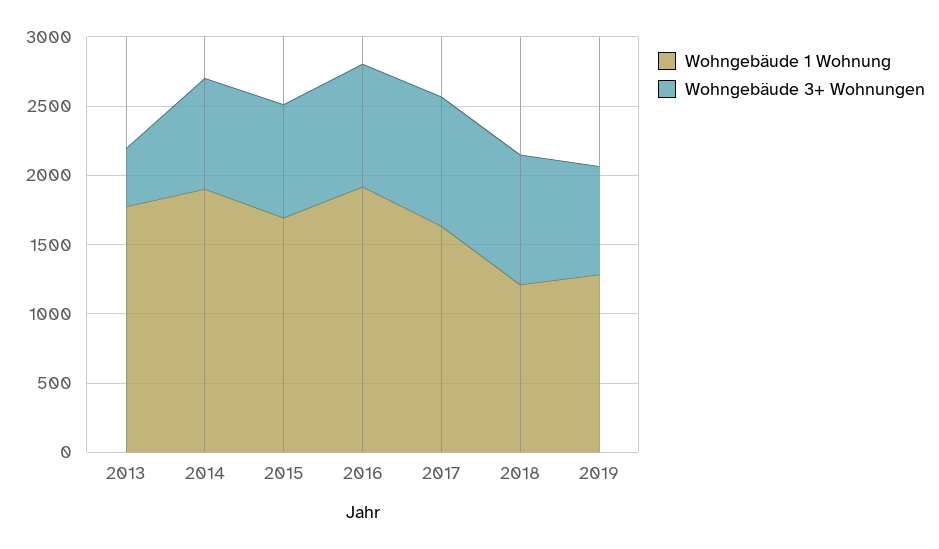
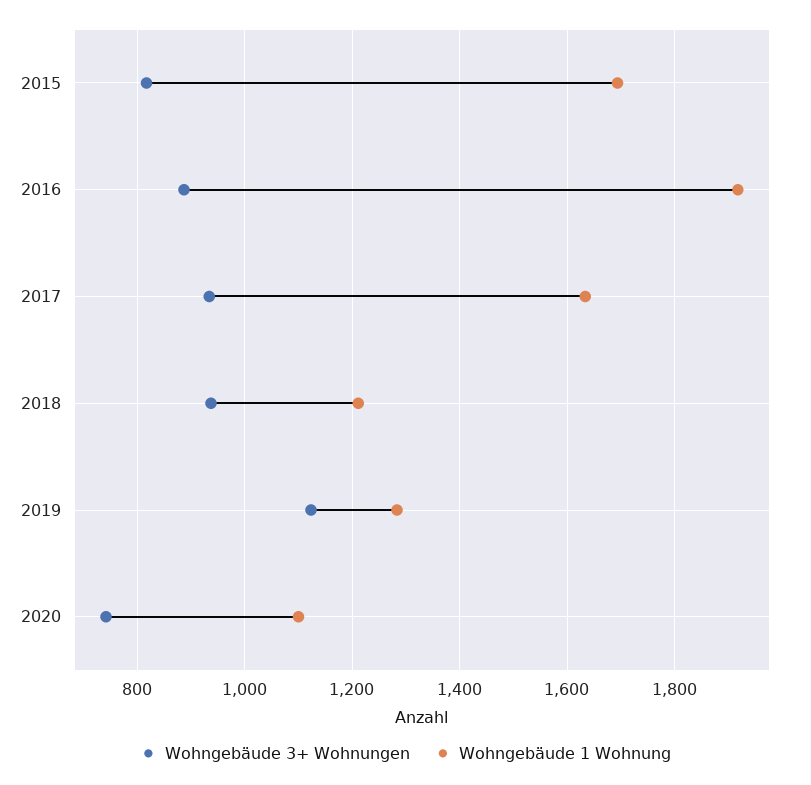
Wohngebäude 1 Wohnung, 2013: 1800 -> none
Wohngebäude 3+ Wohnungen, 2013: 400 -> none
Wohngebäude 1 Wohnung, 2014: 1900 -> none
Wohngebäude 3+ Wohnungen, 2014: 800 -> none
Wohngebäude 3+ Wohnungen, 2019: 800 -> 1120
Wohngebäude 3+ Wohnungen, 2020: none -> 740
Wohngebäude 1 Wohnung, 2020: none -> 1100

